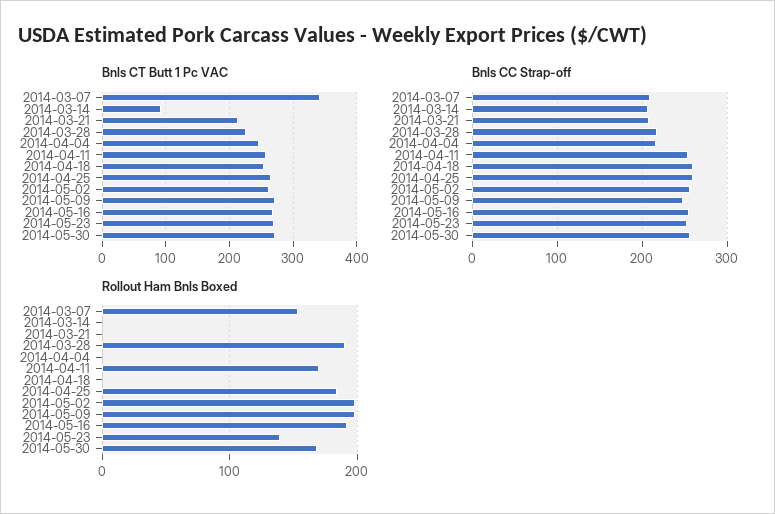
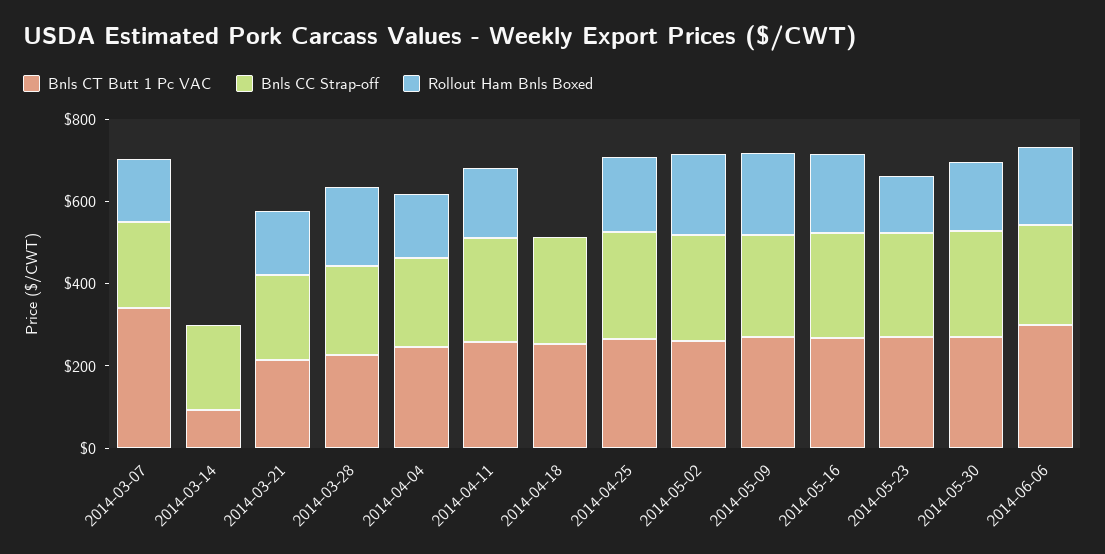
Rollout Ham Bnls Boxed, 2014-03-21: 0 -> 150
Rollout Ham Bnls Boxed, 2014-04-04: 0 -> 150
Bnls CT Butt 1 Pc VAC, 2014-06-06: none -> 300
Bnls CC Strap-off, 2014-06-06: none -> 250
Rollout Ham Bnls Boxed, 2014-06-06: none -> 200

